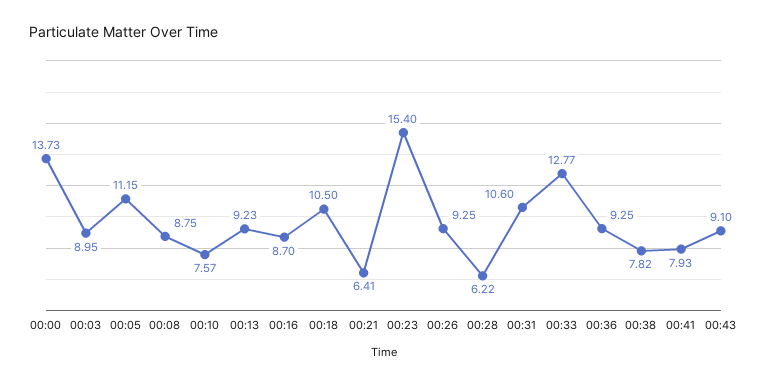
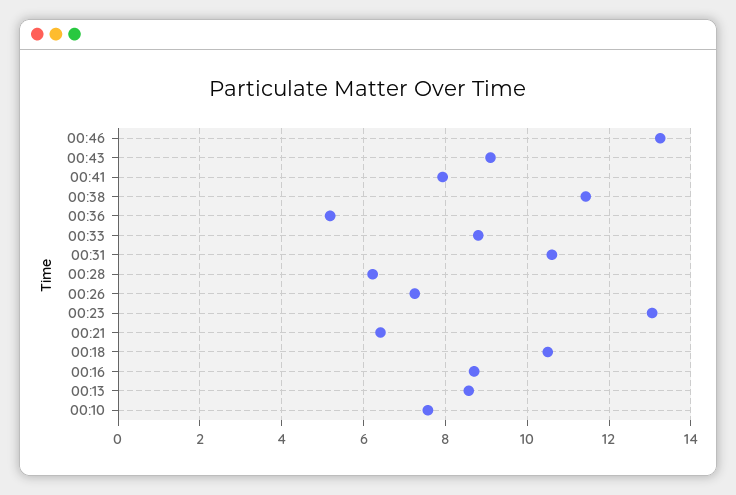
00:00: 13.73 -> none
00:03: 8.95 -> none
00:05: 11.15 -> none
00:08: 8.75 -> none
00:13: 9.23 -> 8.6
00:23: 15.4 -> 13
00:26: 9.25 -> 7.2
00:33: 12.77 -> 8.8
00:36: 9.25 -> 5.2
00:38: 7.82 -> 11.4
00:46: none -> 13.2

